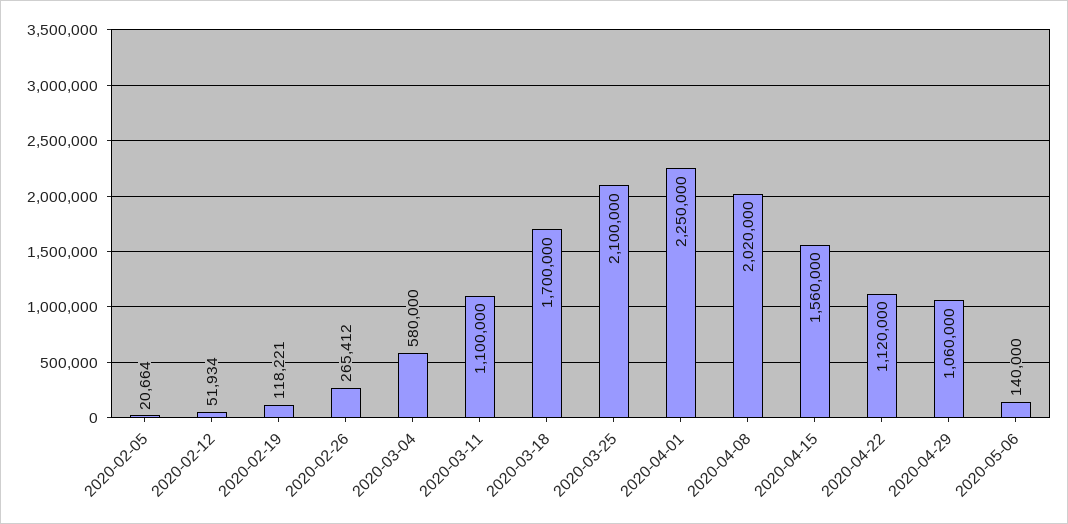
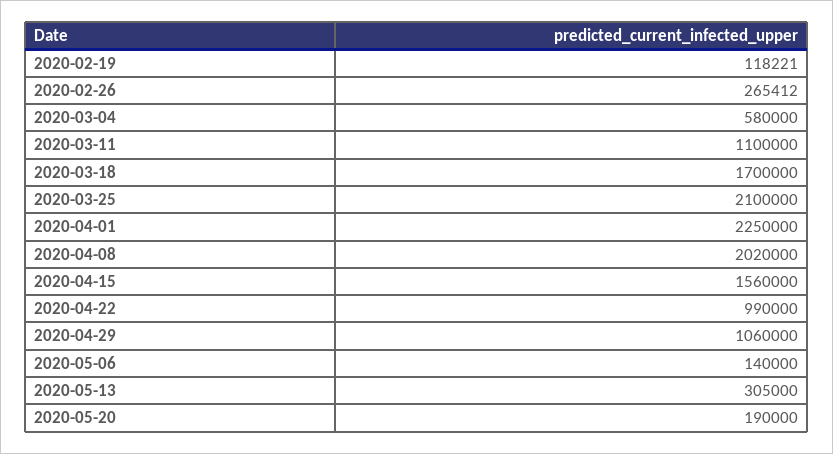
2020-02-05: 20664 -> none
2020-02-12: 51934 -> none
2020-04-22: 1120000 -> 990000
2020-05-13: none -> 305000
2020-05-20: none -> 190000

